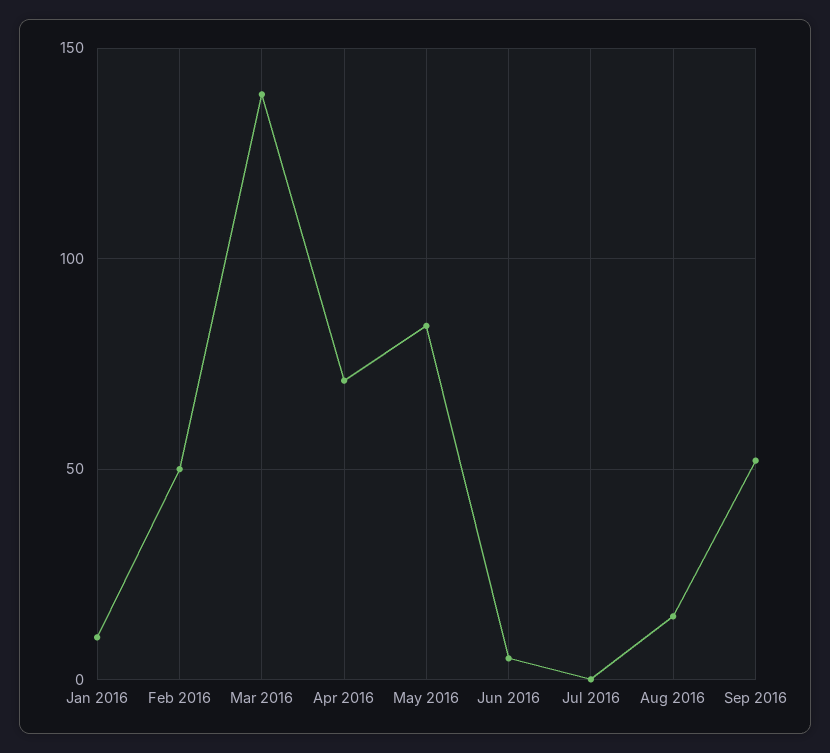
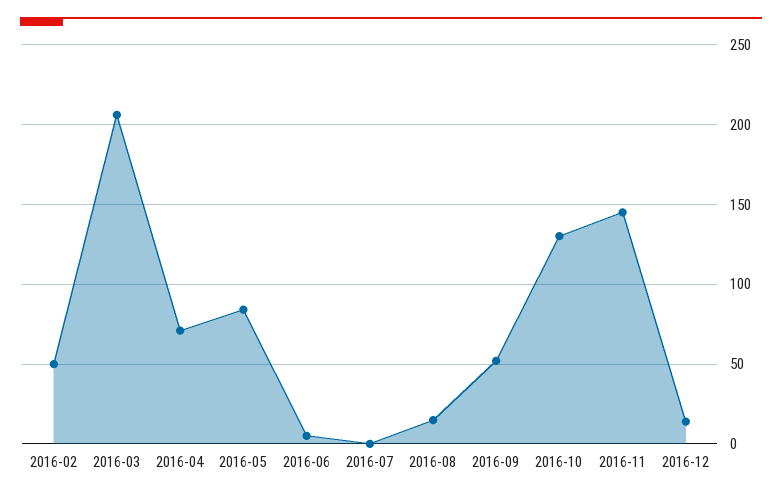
Jan 2016: 10 -> none
Mar 2016: 140 -> 205
2016-10: none -> 130
2016-11: none -> 145
2016-12: none -> 15

